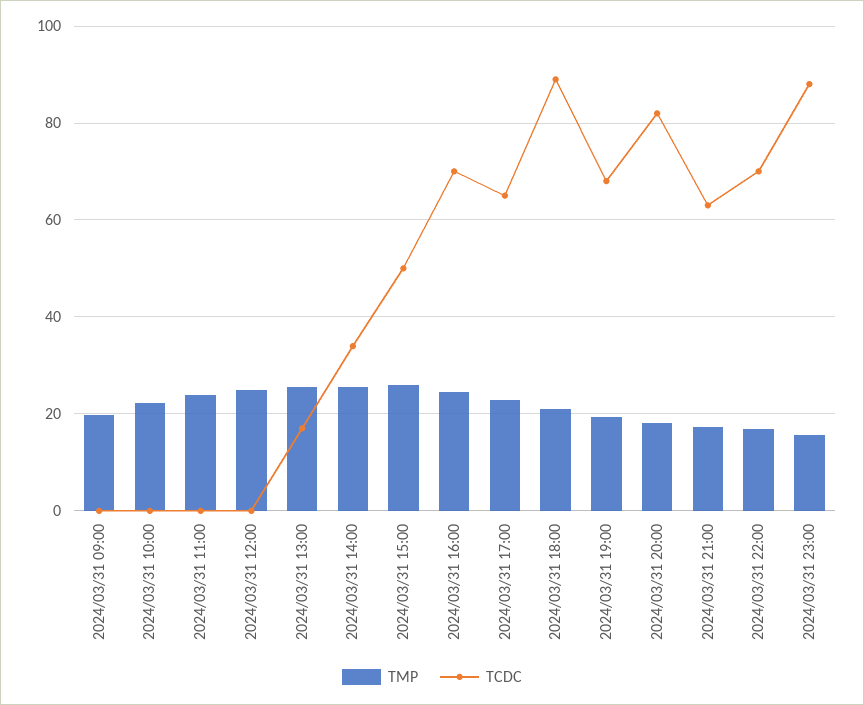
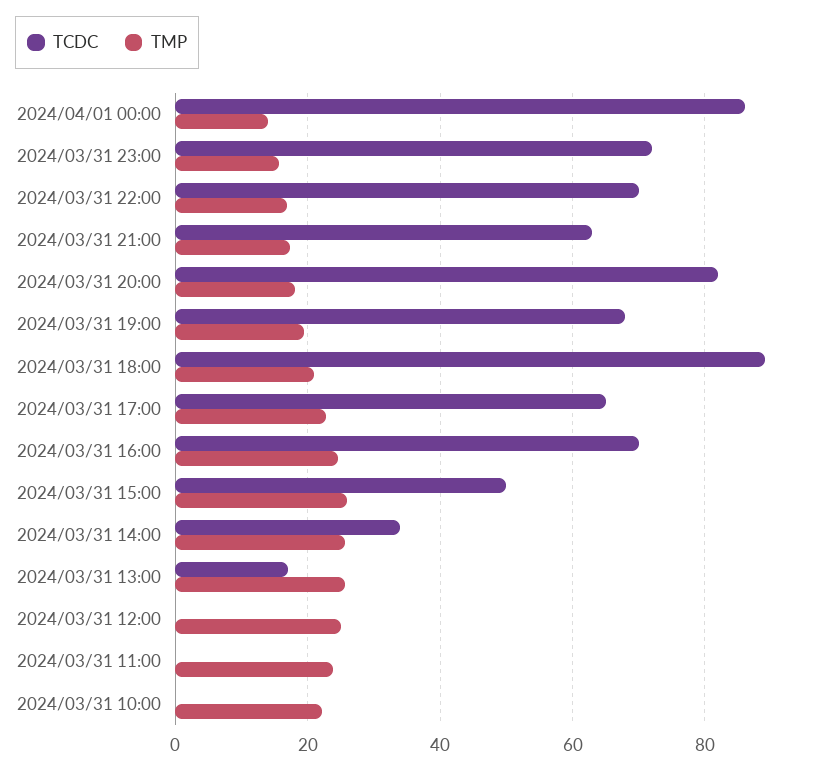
TMP, 2024/03/31 09:00: 20 -> none
TCDC, 2024/03/31 09:00: 0 -> none
TCDC, 2024/03/31 23:00: 88 -> 72
TCDC, 2024/04/01 00:00: none -> 86
TMP, 2024/04/01 00:00: none -> 14

